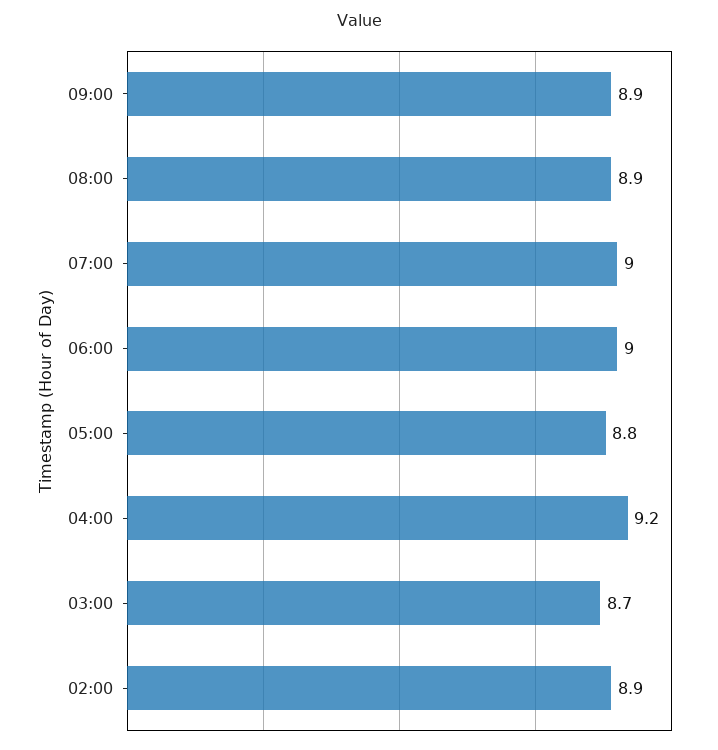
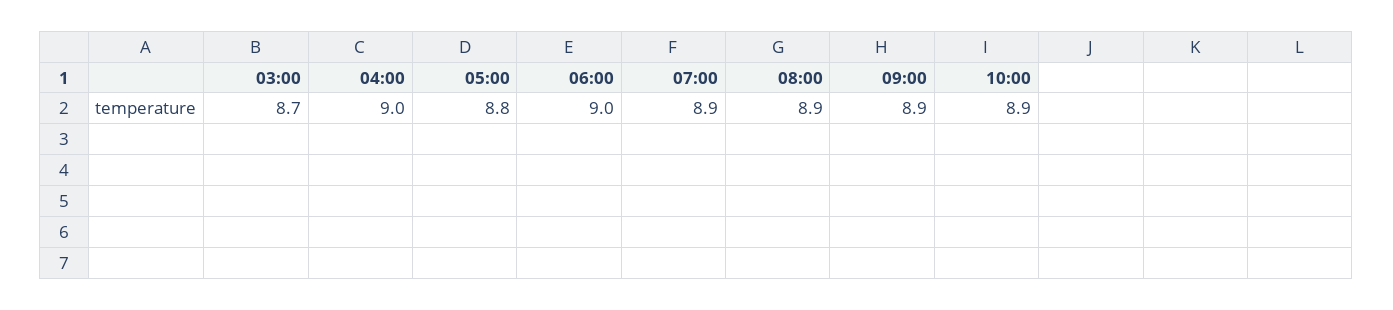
07:00: 9 -> 8.9
04:00: 9.2 -> 9
02:00: 8.9 -> none
10:00: none -> 8.9

